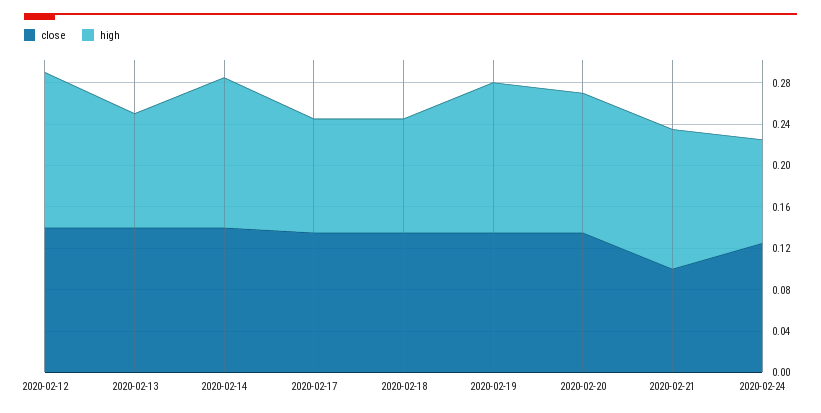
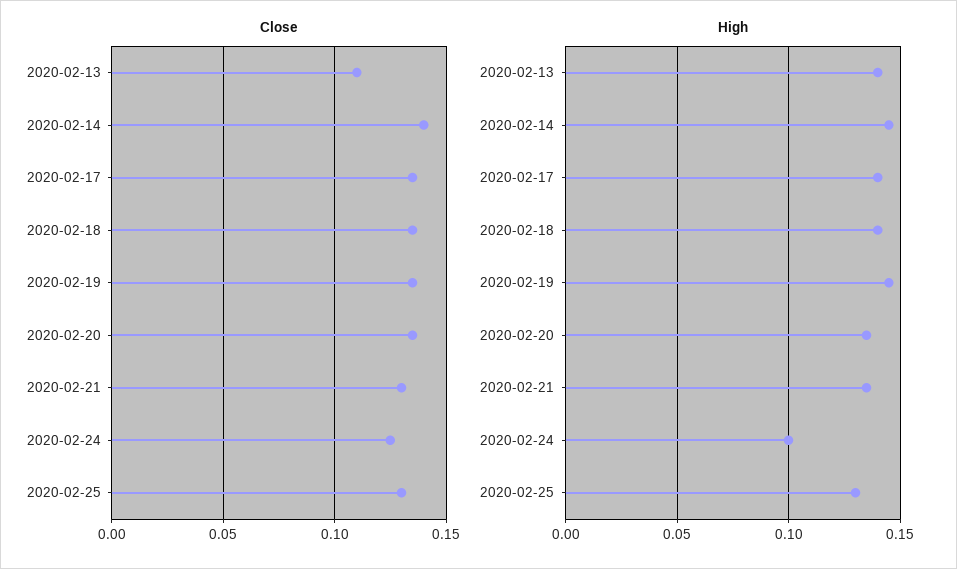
close, 2020-02-12: 0.14 -> none
high, 2020-02-12: 0.15 -> none
close, 2020-02-13: 0.14 -> 0.11
high, 2020-02-13: 0.11 -> 0.14
high, 2020-02-17: 0.11 -> 0.14
high, 2020-02-18: 0.11 -> 0.14
close, 2020-02-21: 0.1 -> 0.13
close, 2020-02-25: none -> 0.13
high, 2020-02-25: none -> 0.13

